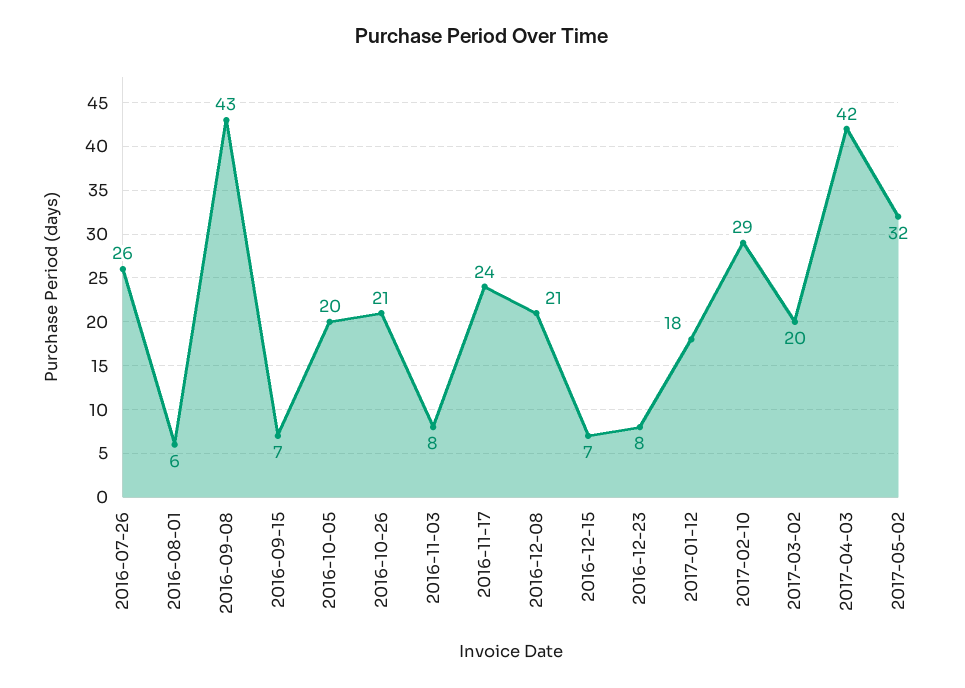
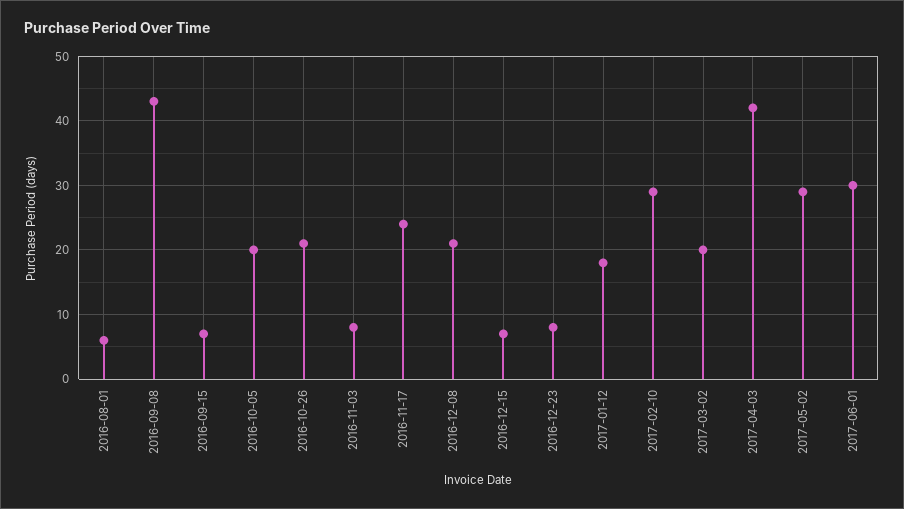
2016-07-26: 26 -> none
2017-05-02: 32 -> 29
2017-06-01: none -> 30

